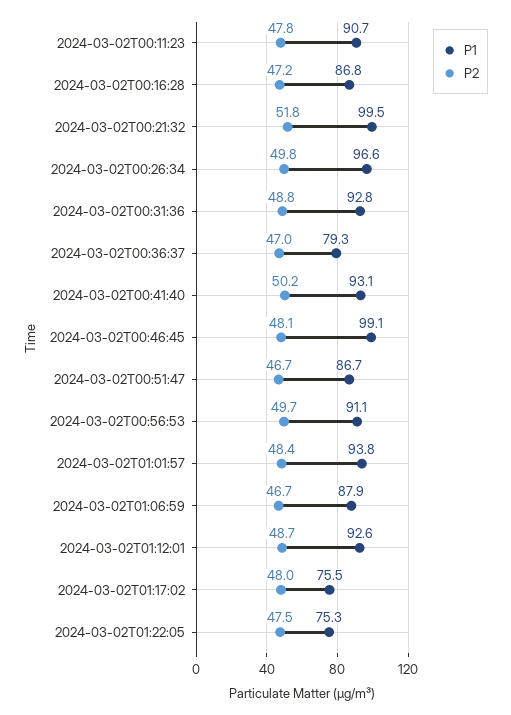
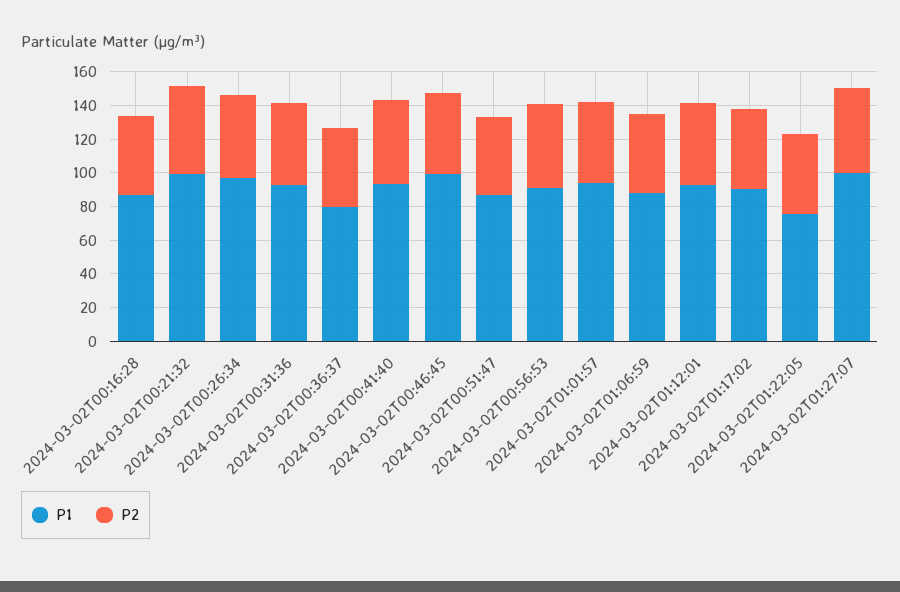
P1, 2024-03-02T00:11:23: 90.7 -> none
P2, 2024-03-02T00:11:23: 47.8 -> none
P1, 2024-03-02T01:17:02: 75.5 -> 90
P1, 2024-03-02T01:27:07: none -> 100
P2, 2024-03-02T01:27:07: none -> 50

